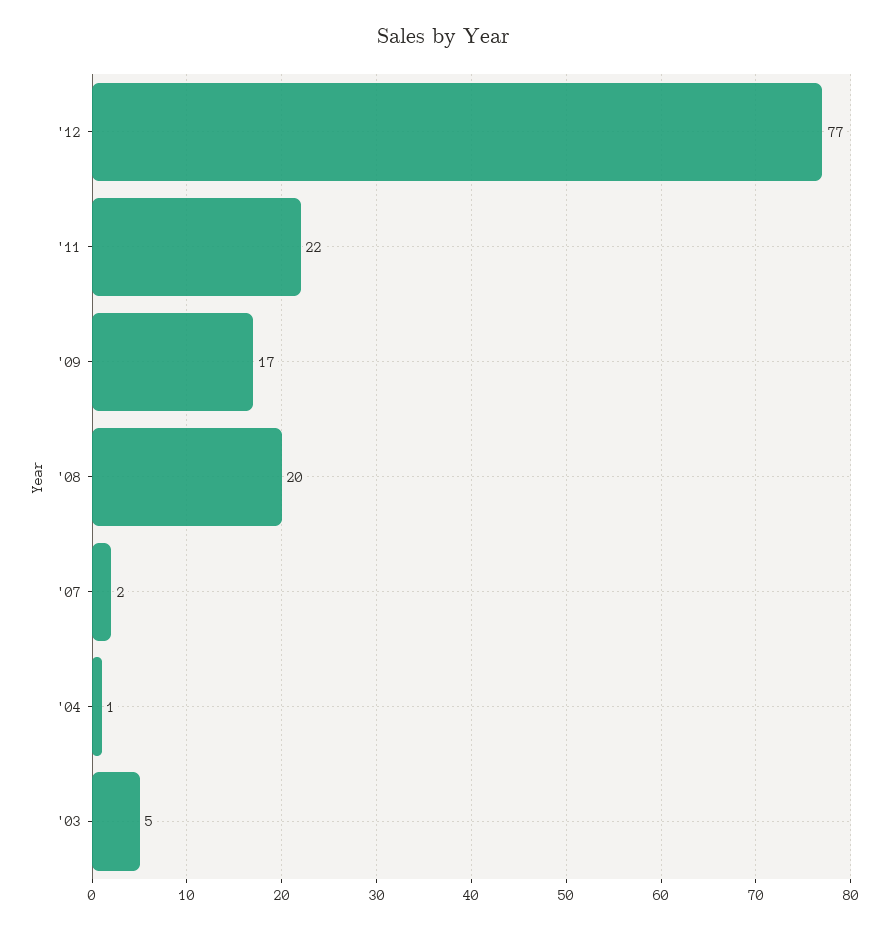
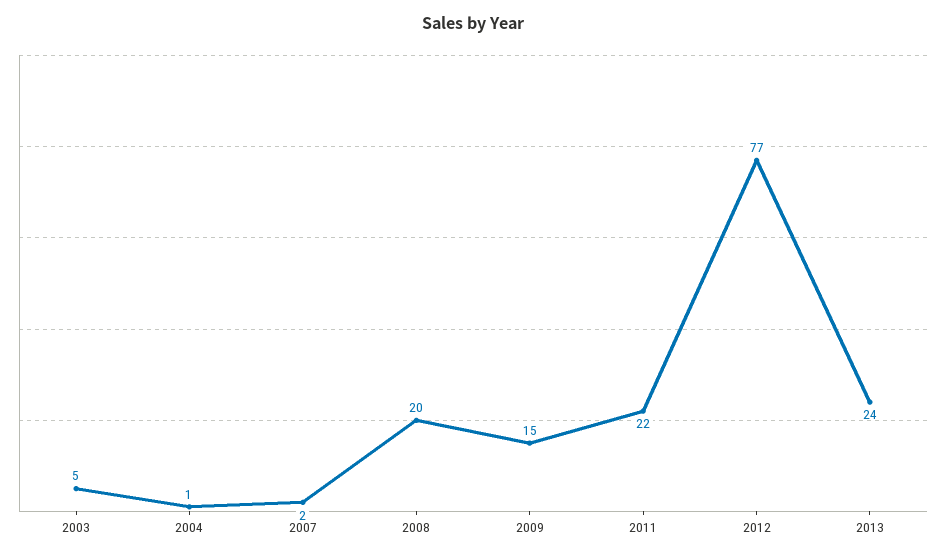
'09: 17 -> 15
2013: none -> 24

